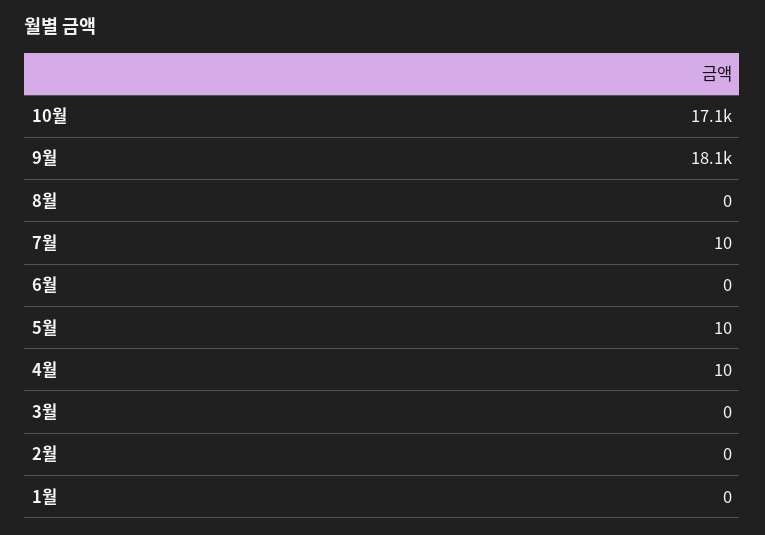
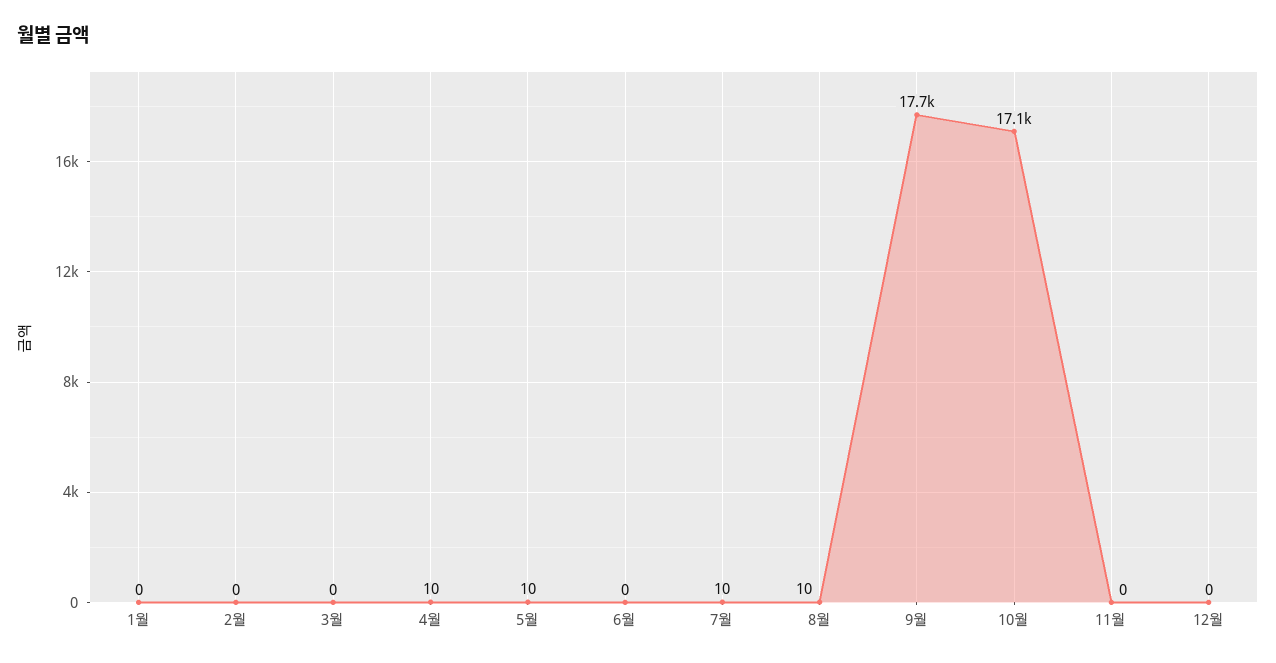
9월: 18100 -> 17700
8월: 0 -> 10
11월: none -> 0
12월: none -> 0

